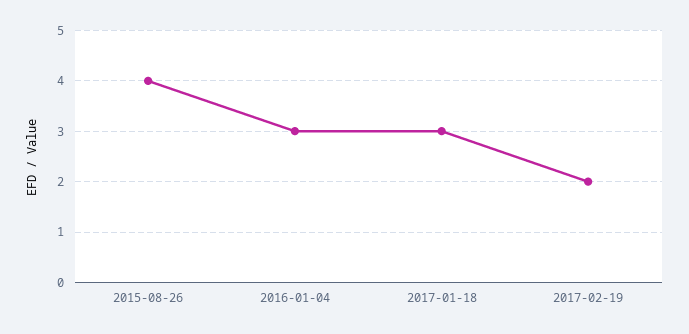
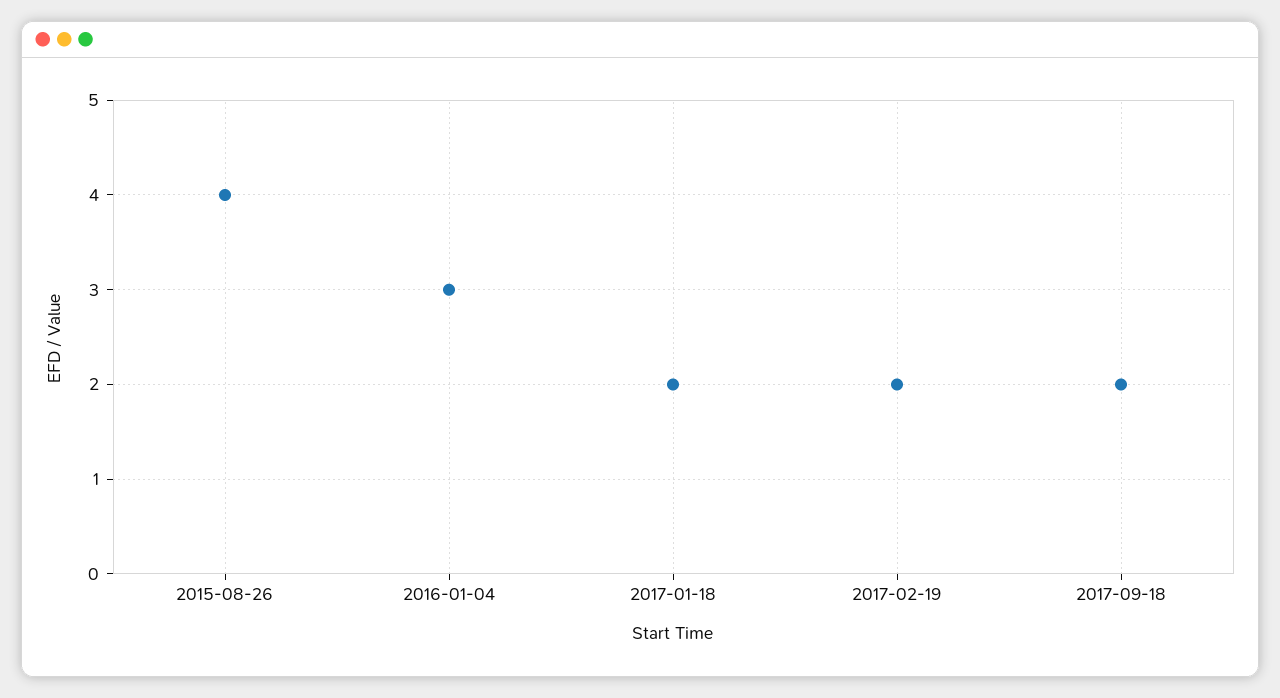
2017-01-18: 3 -> 2
2017-09-18: none -> 2

